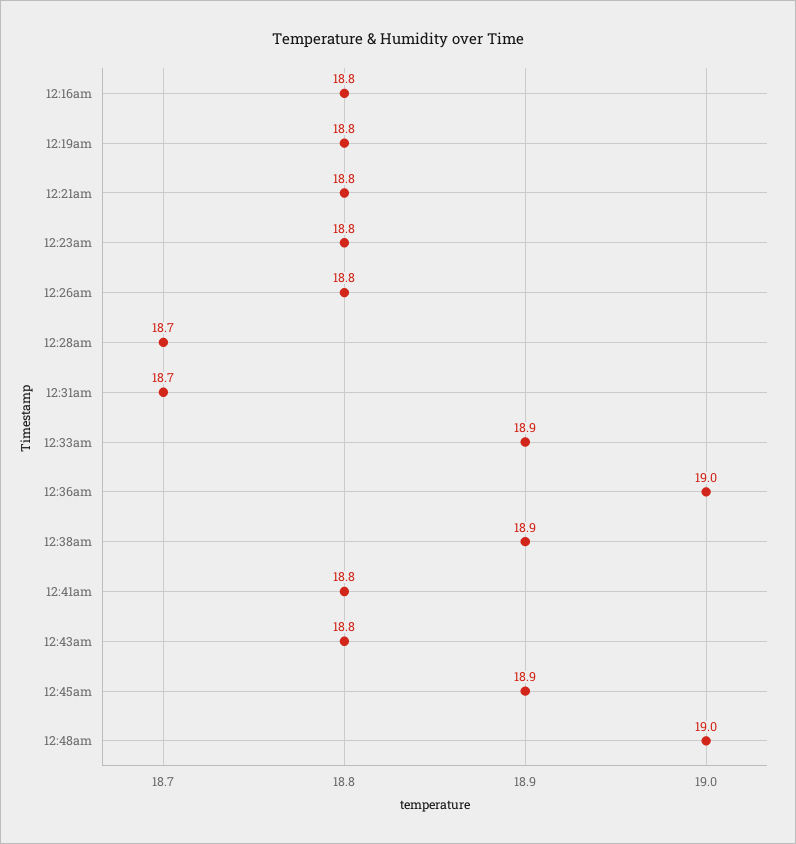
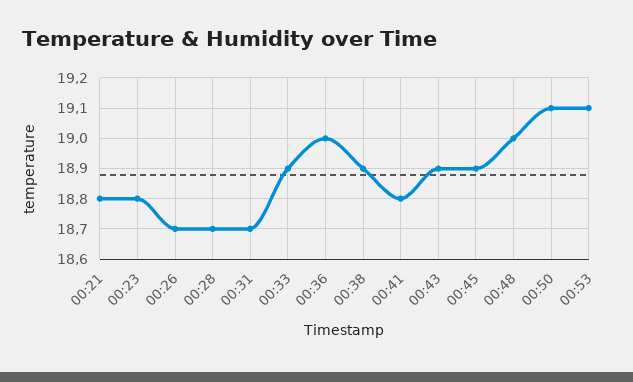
12:16am: 18.8 -> none
12:19am: 18.8 -> none
12:26am: 18.8 -> 18.7
12:43am: 18.8 -> 18.9
00:50: none -> 19.1
00:53: none -> 19.1

